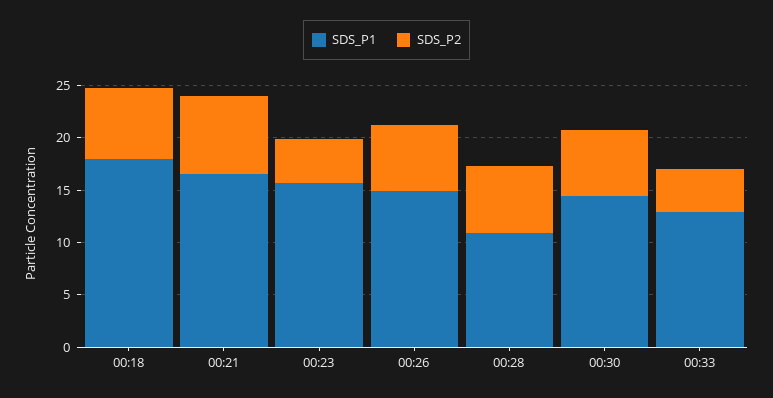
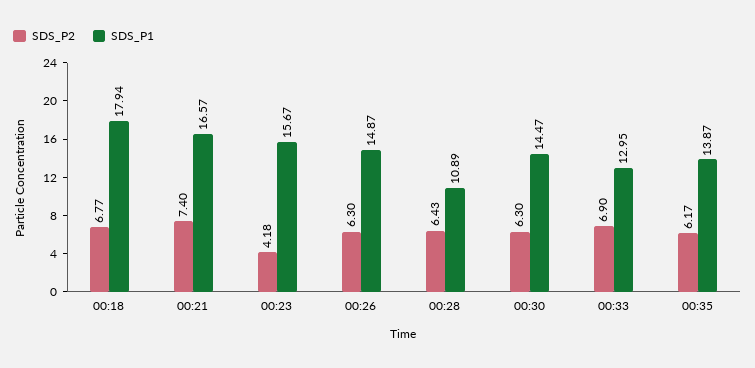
SDS_P2, 00:33: 4 -> 6.9
SDS_P2, 00:35: none -> 6.17
SDS_P1, 00:35: none -> 13.87

